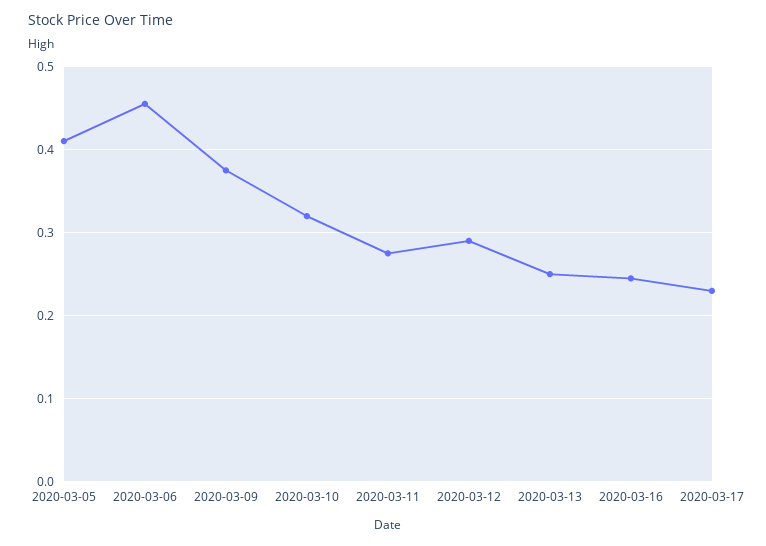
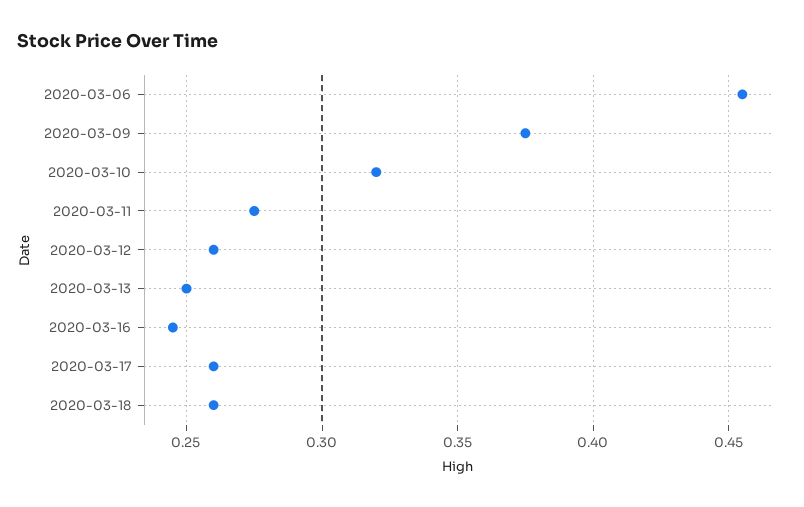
2020-03-05: 0.41 -> none
2020-03-12: 0.29 -> 0.26
2020-03-17: 0.23 -> 0.26
2020-03-18: none -> 0.26

